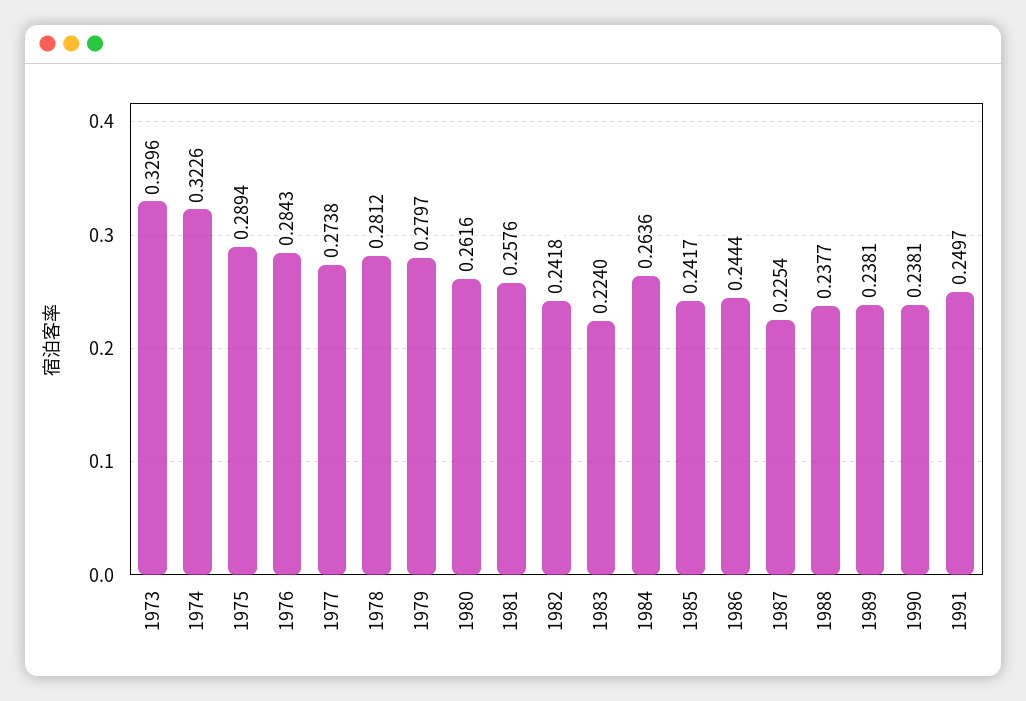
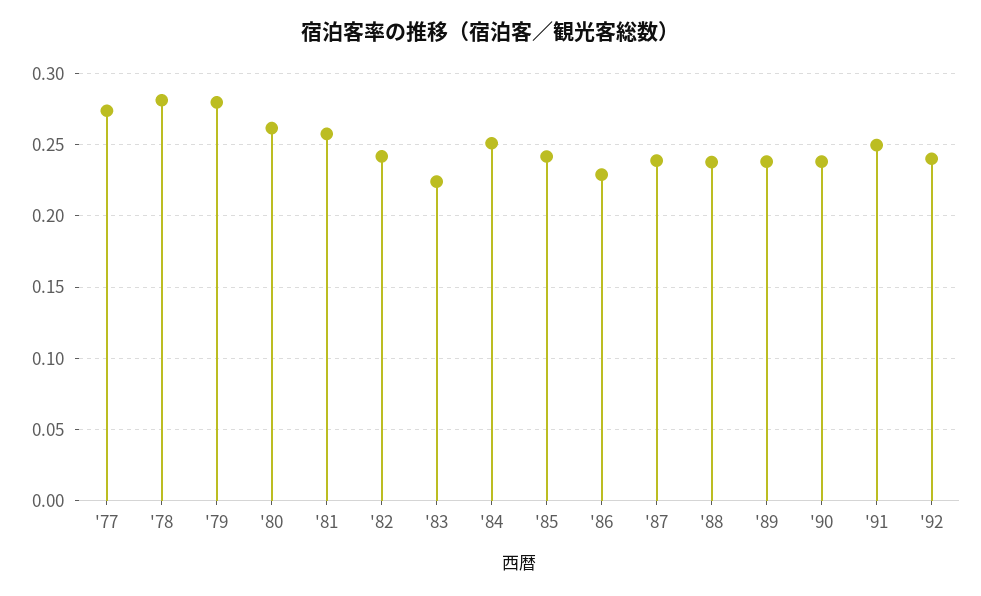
1973: 0.3296 -> none
1974: 0.3226 -> none
1975: 0.2894 -> none
1976: 0.2843 -> none
1984: 0.2636 -> 0.25
1986: 0.2444 -> 0.23
1987: 0.2254 -> 0.24
'92: none -> 0.24

